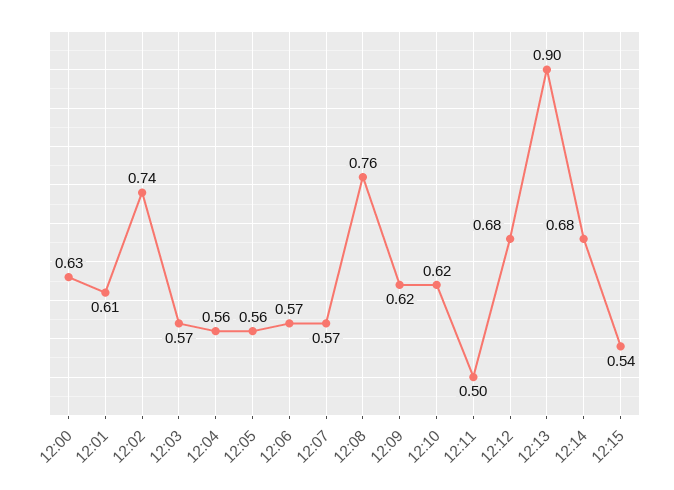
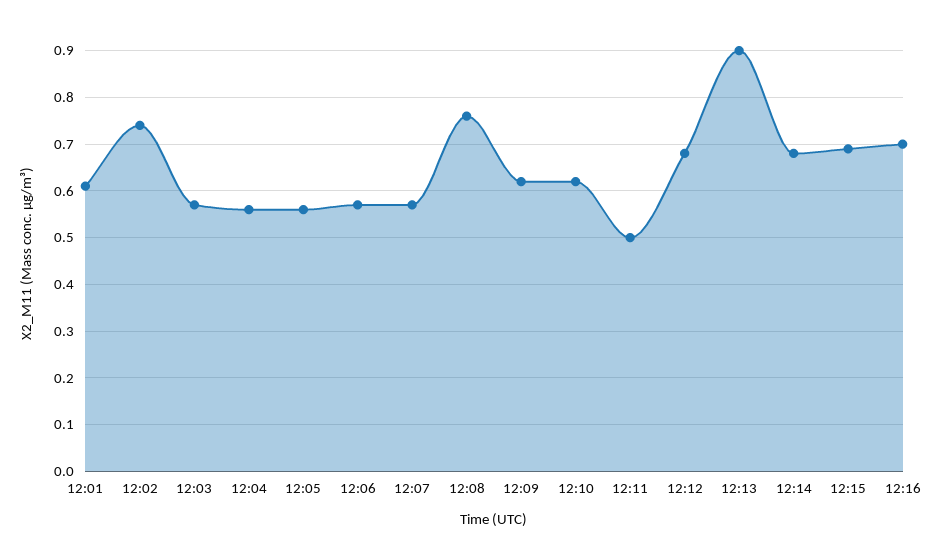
12:00: 0.63 -> none
12:15: 0.54 -> 0.7
12:16: none -> 0.7

